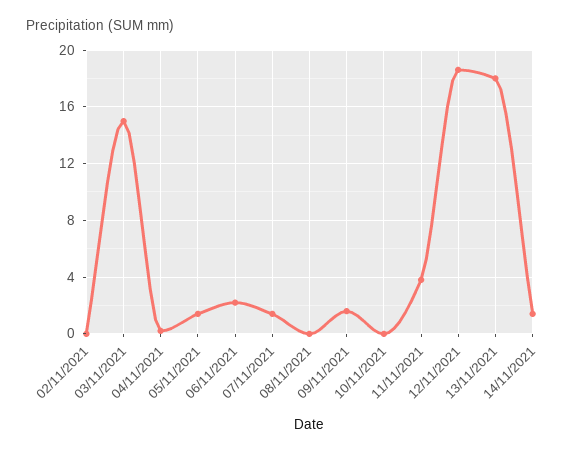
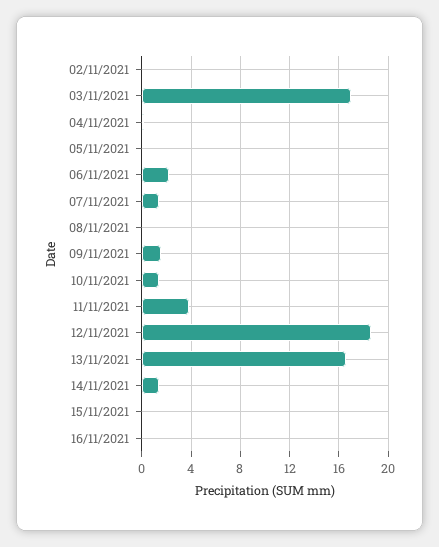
03/11/2021: 15 -> 17
05/11/2021: 1.5 -> 0
10/11/2021: 0 -> 1.5
13/11/2021: 18 -> 16.5
15/11/2021: none -> 0
16/11/2021: none -> 0

